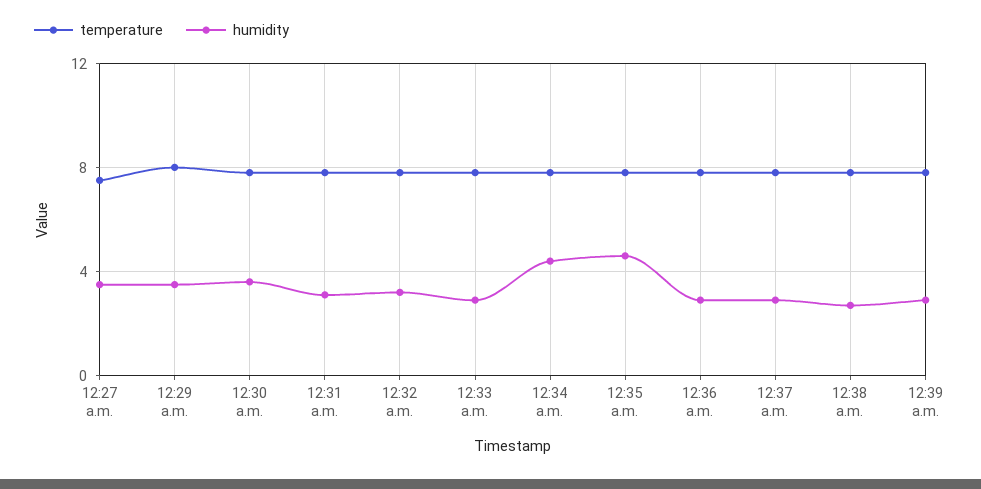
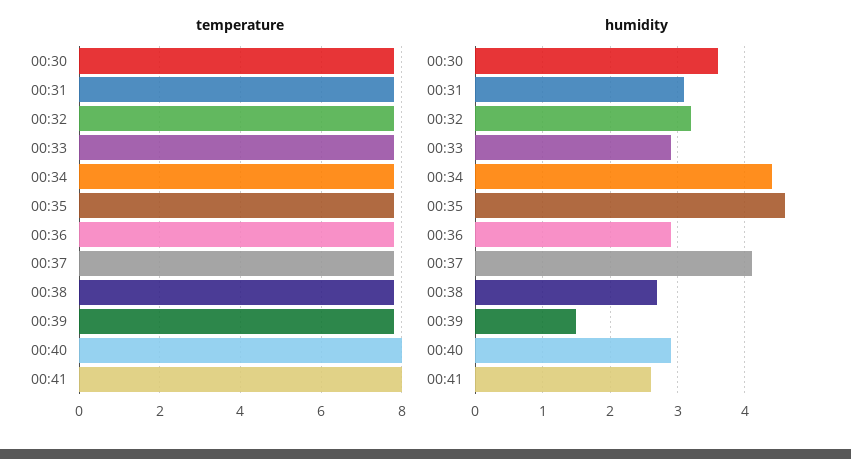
temperature, 12:27 a.m.: 7.5 -> none
humidity, 12:27 a.m.: 3.5 -> none
temperature, 12:29 a.m.: 8 -> none
humidity, 12:29 a.m.: 3.5 -> none
humidity, 12:37 a.m.: 3 -> 4.1
humidity, 12:39 a.m.: 3 -> 1.5
temperature, 00:40: none -> 8
temperature, 00:41: none -> 8
humidity, 00:40: none -> 2.9
humidity, 00:41: none -> 2.6

